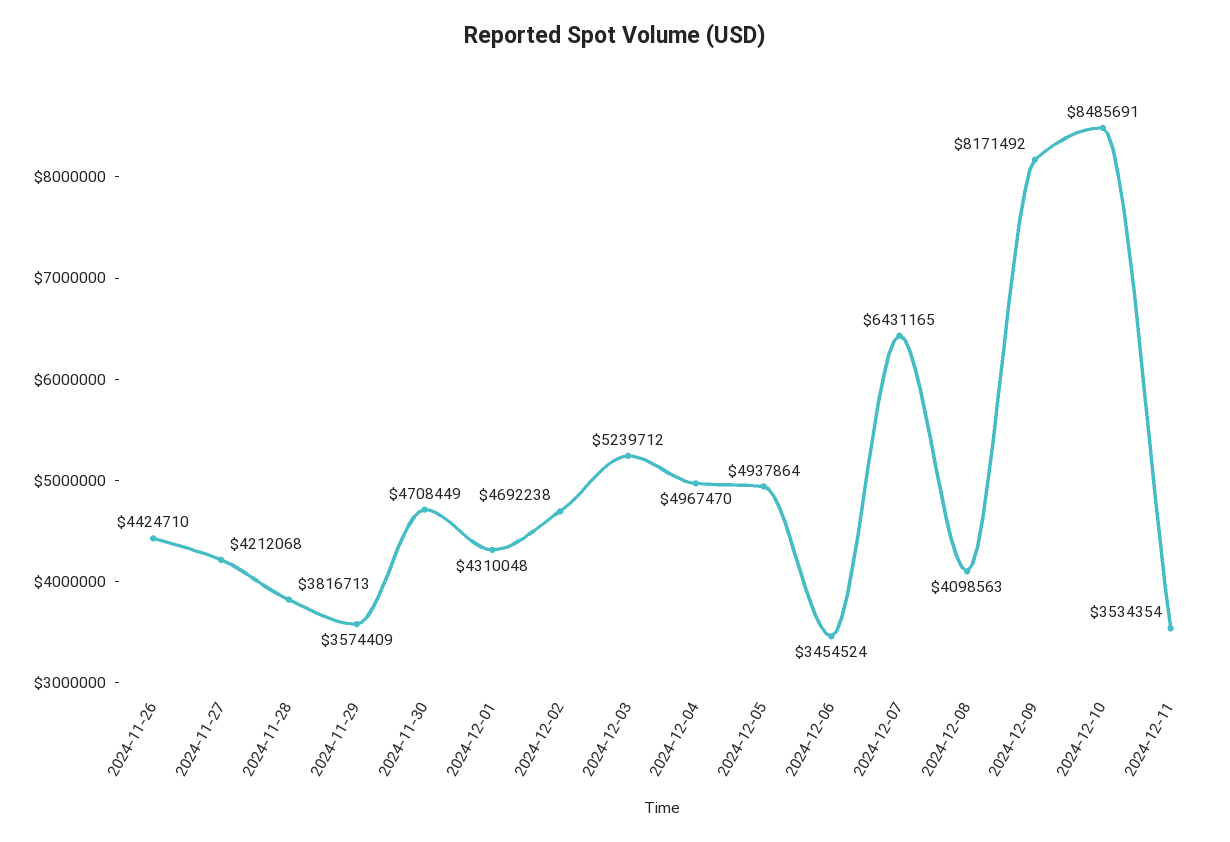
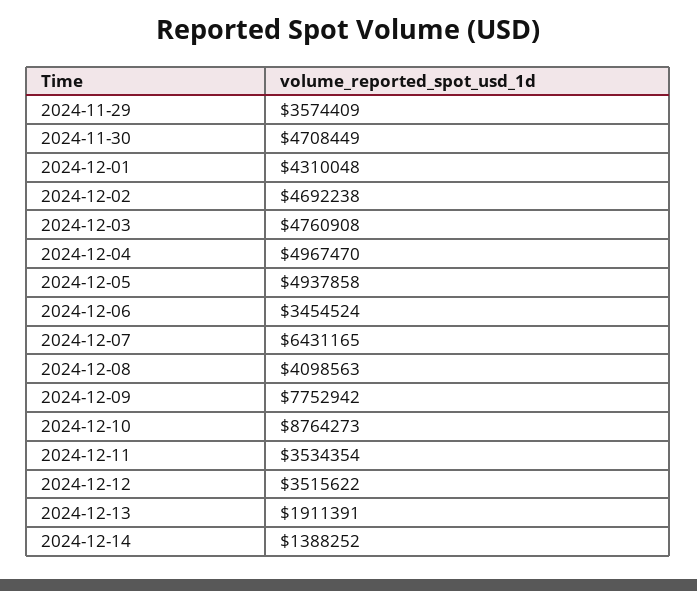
2024-11-26: 4424710 -> none
2024-11-27: 4212068 -> none
2024-11-28: 3816713 -> none
2024-12-03: 5239712 -> 4760908
2024-12-05: 4937864 -> 4937858
2024-12-09: 8171492 -> 7752942
2024-12-10: 8485691 -> 8764273
2024-12-12: none -> 3515622
2024-12-13: none -> 1911391
2024-12-14: none -> 1388252

